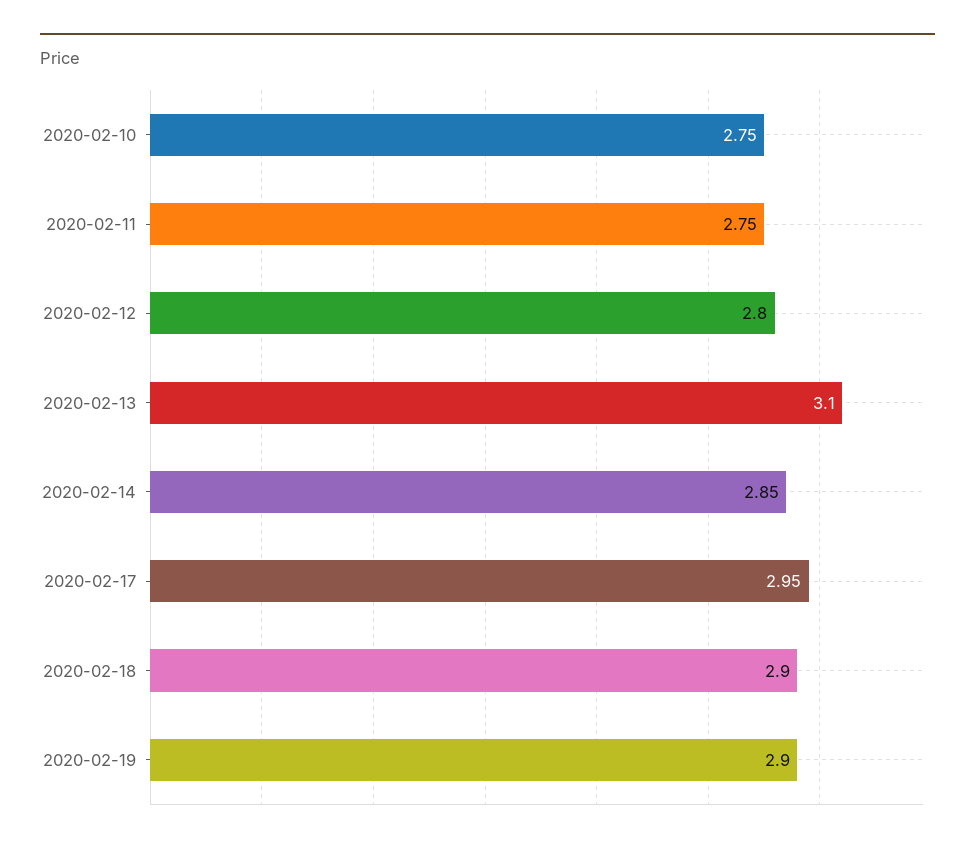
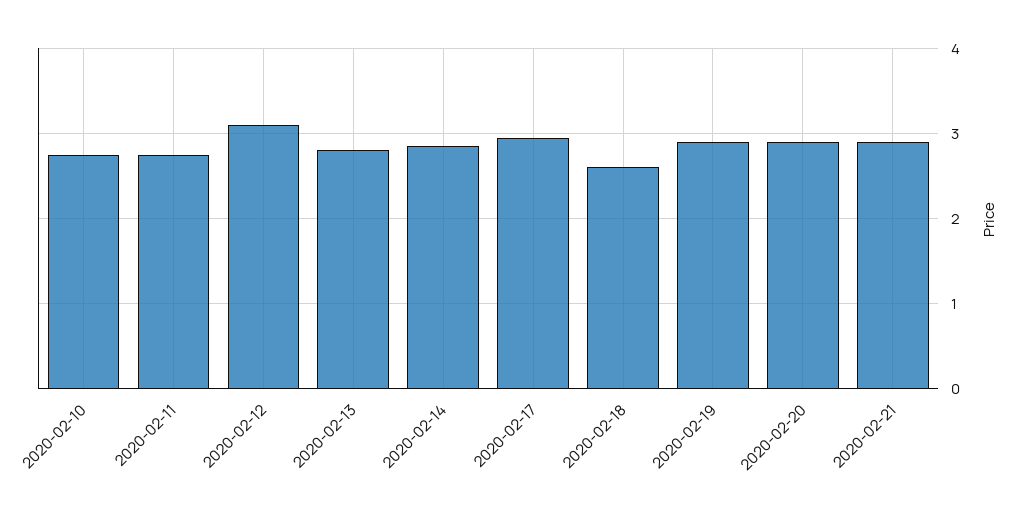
2020-02-12: 2.8 -> 3.1
2020-02-13: 3.1 -> 2.8
2020-02-18: 2.9 -> 2.6
2020-02-20: none -> 2.9
2020-02-21: none -> 2.9

